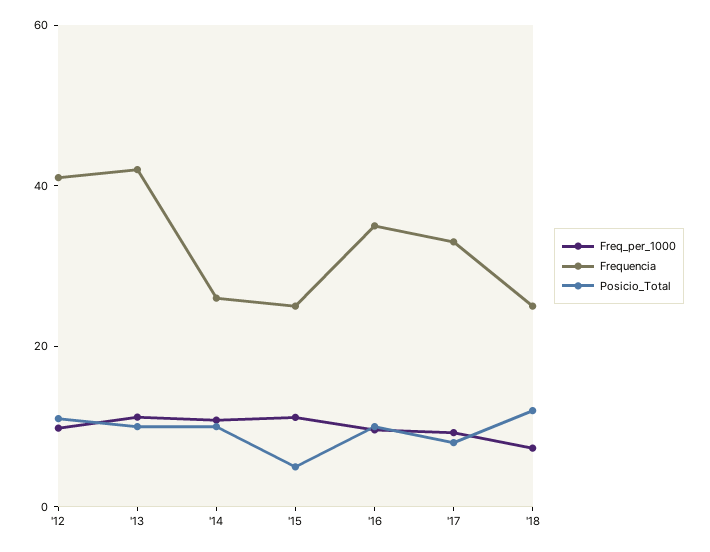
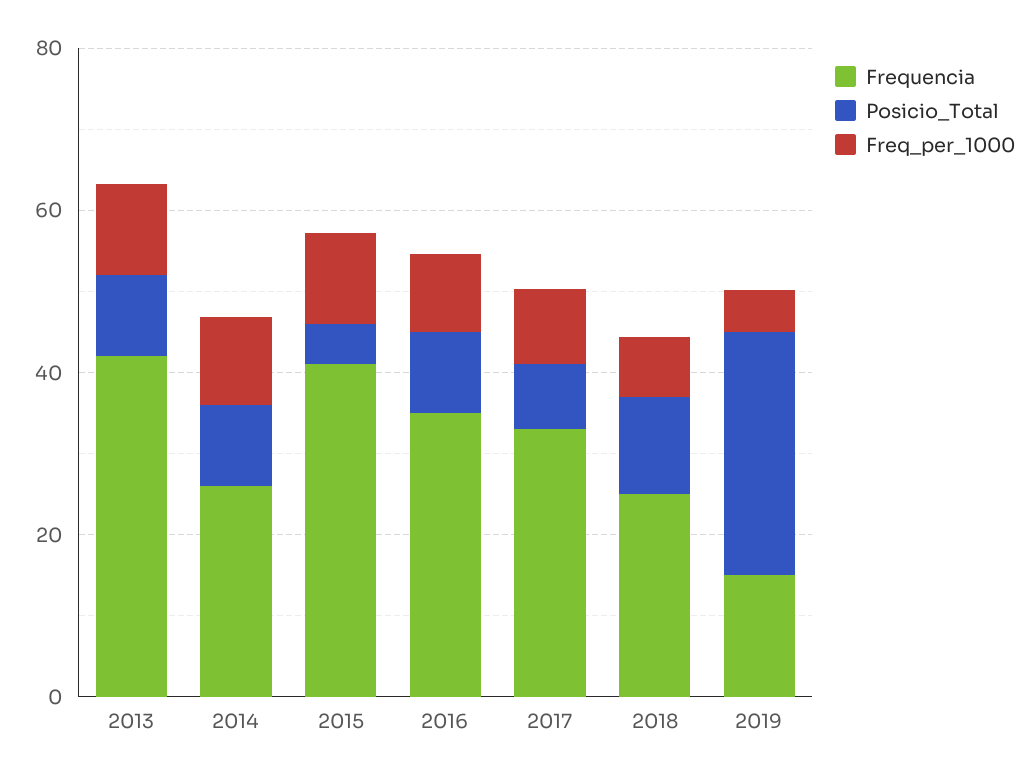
Freq_per_1000, '12: 10 -> none
Frequencia, '12: 40 -> none
Posicio_Total, '12: 10 -> none
Frequencia, '15: 25 -> 40
Frequencia, 2019: none -> 15
Posicio_Total, 2019: none -> 30
Freq_per_1000, 2019: none -> 5

